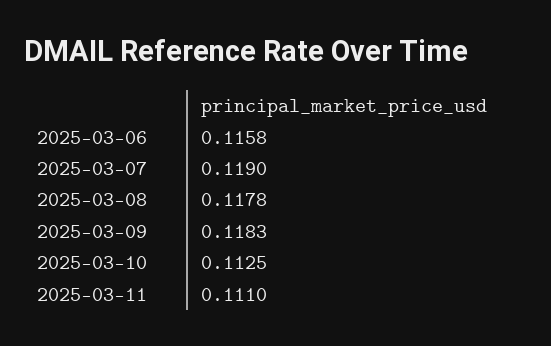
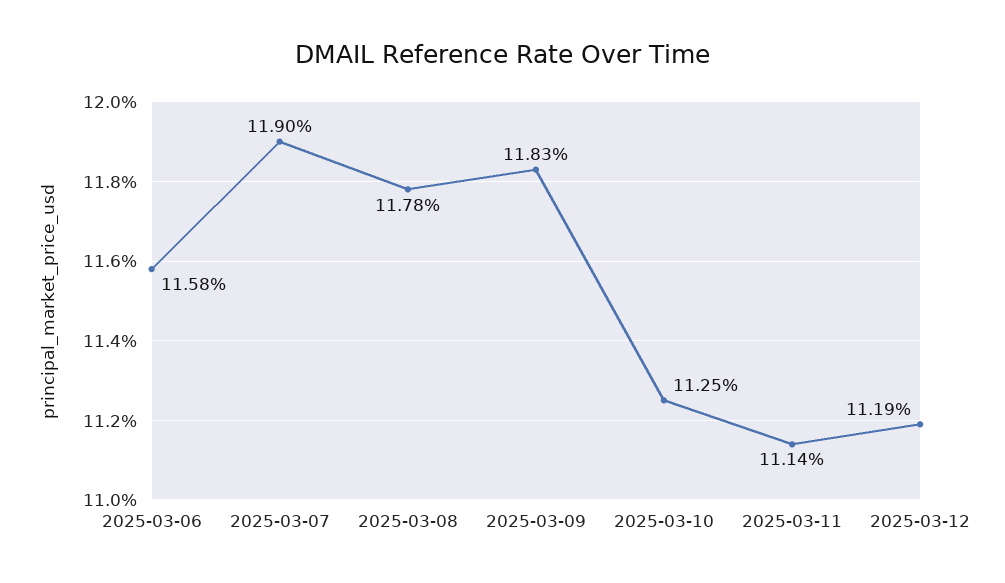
2025-03-11: 0.111 -> 0.1114
2025-03-12: none -> 0.1119

